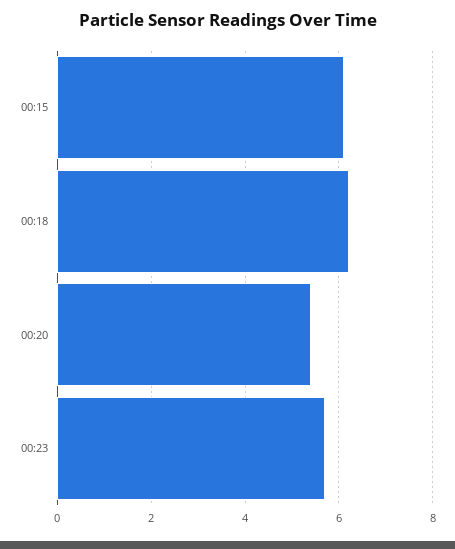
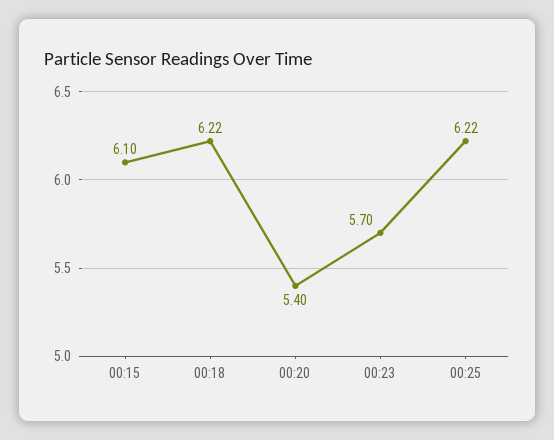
00:25: none -> 6.22

